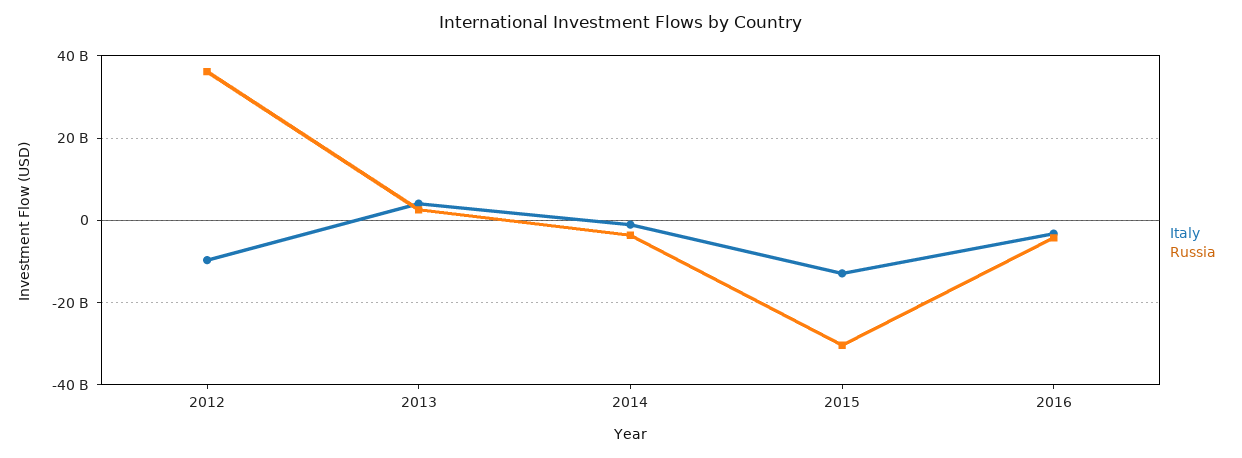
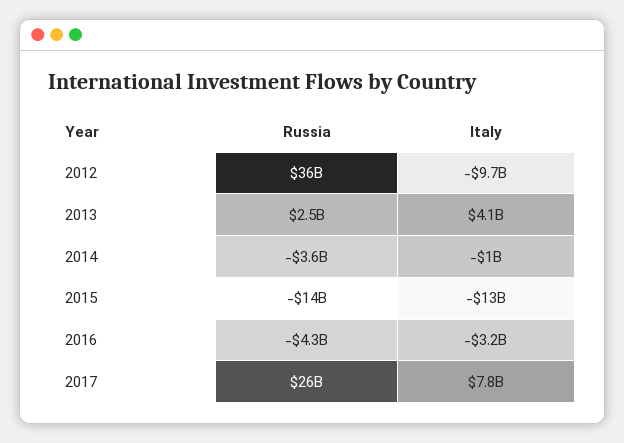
Russia, 2015: -30000000000 -> -14000000000
Russia, 2017: none -> 26000000000
Italy, 2017: none -> 7800000000

